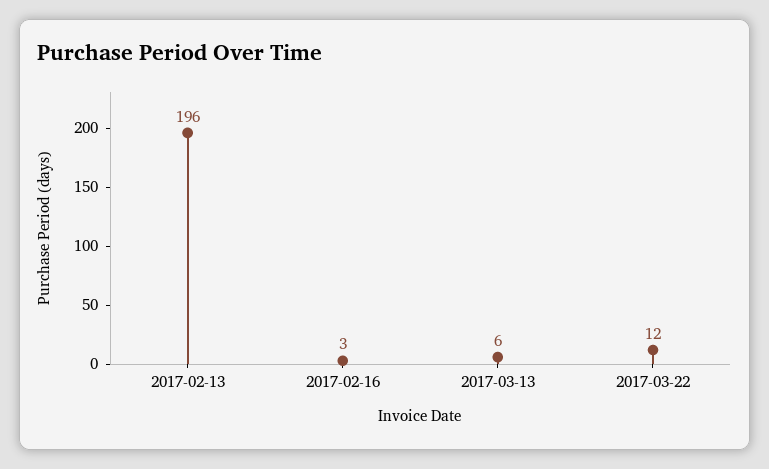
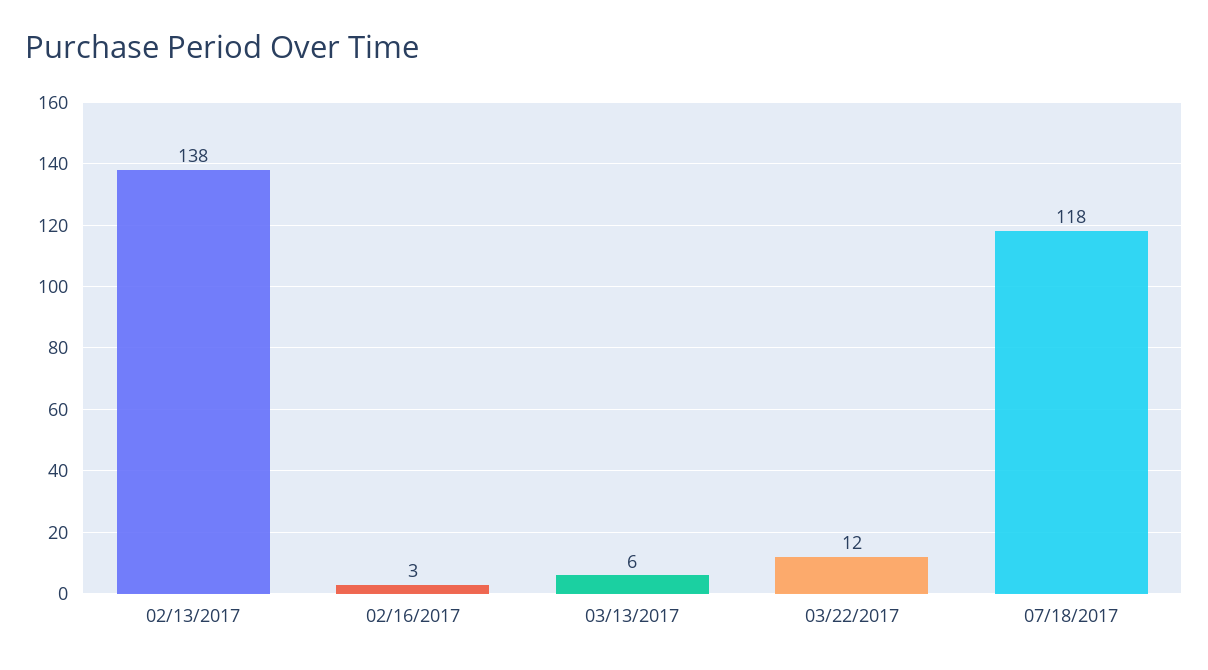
2017-02-13: 196 -> 138
07/18/2017: none -> 118

